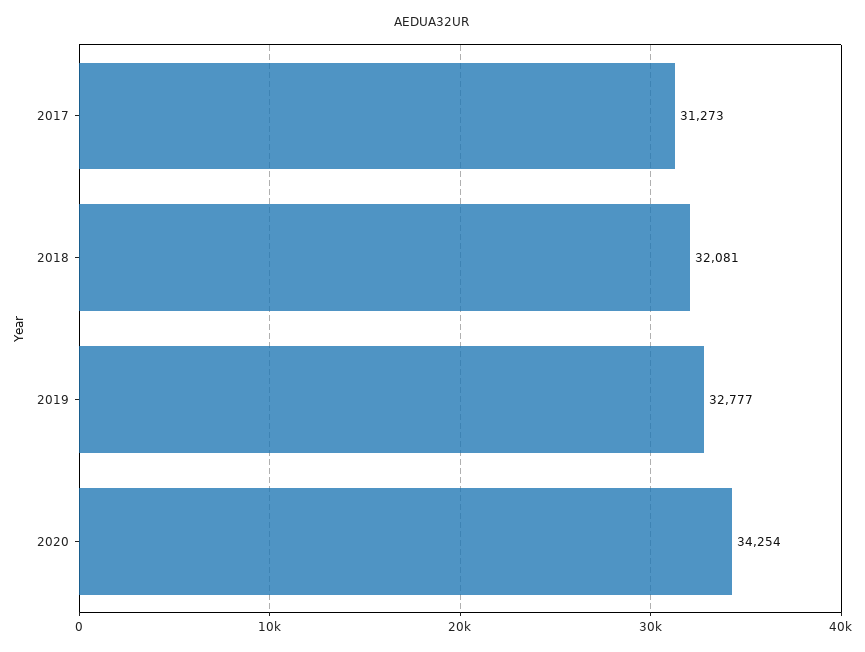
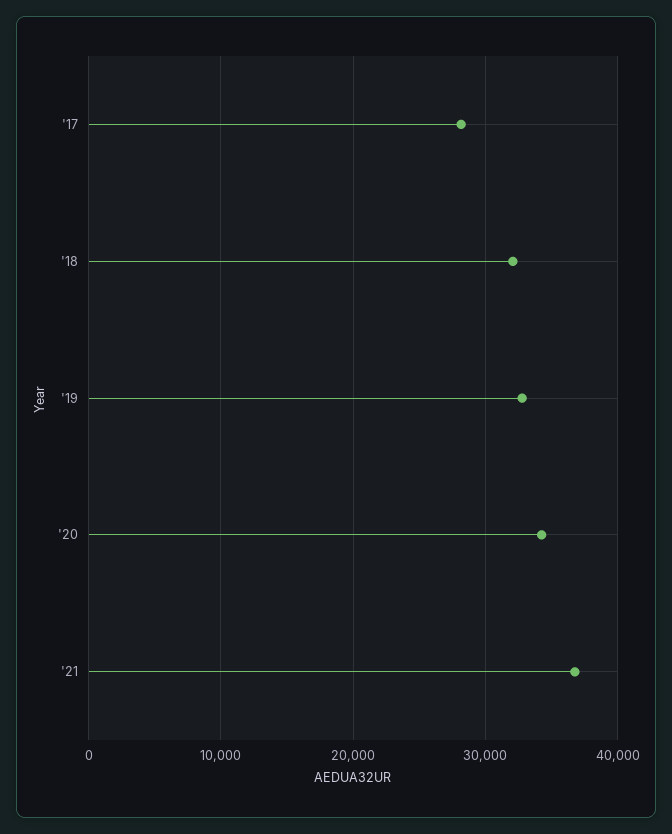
2017: 31273 -> 28000
'21: none -> 37000

